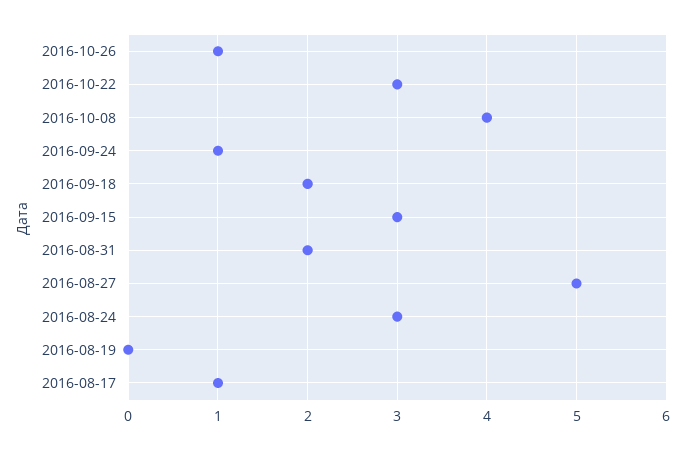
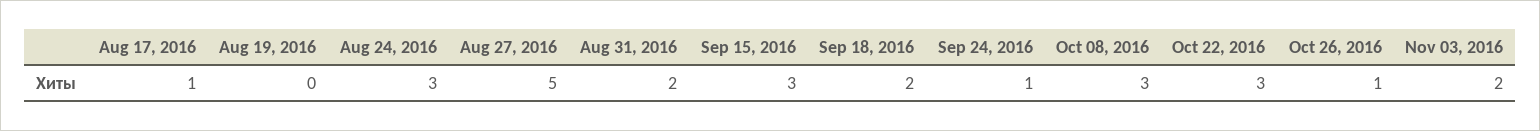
2016-10-08: 4 -> 3
Nov 03, 2016: none -> 2

